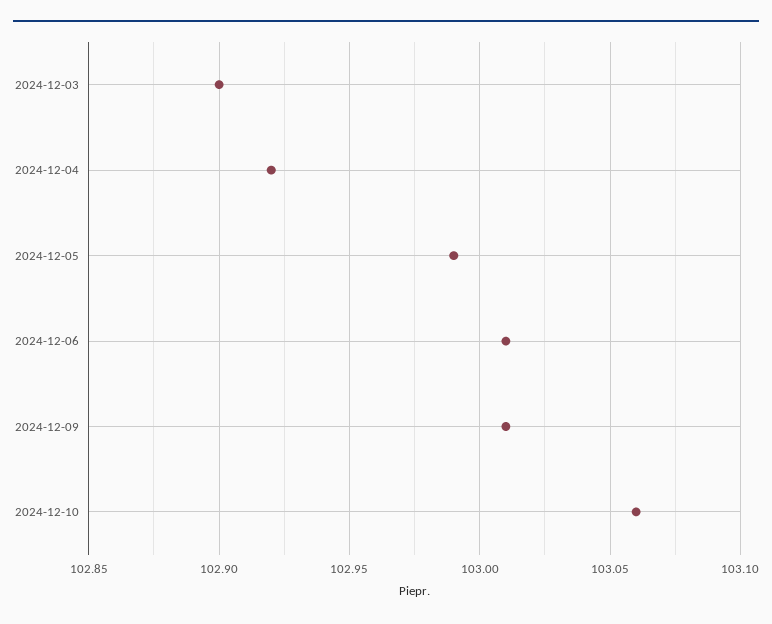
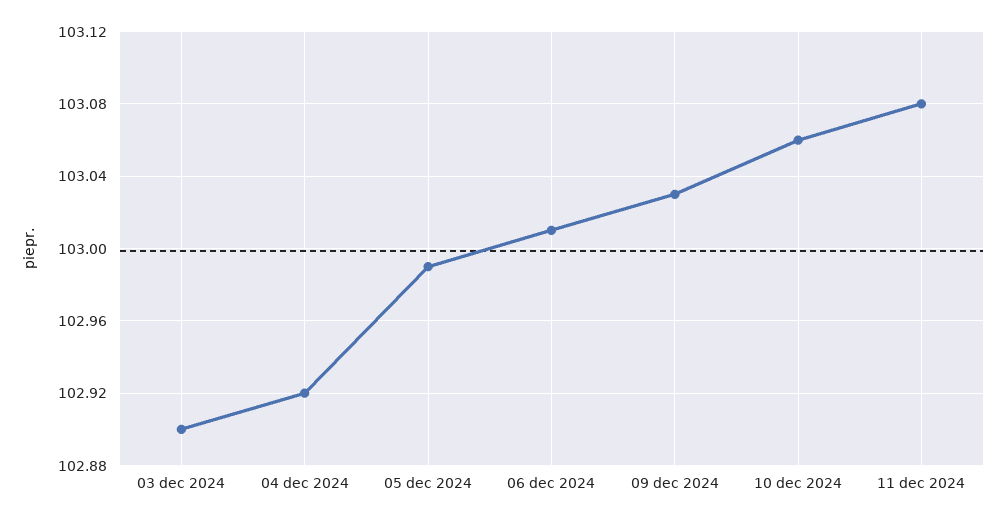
2024-12-09: 103.01 -> 103.03
11 dec 2024: none -> 103.08

